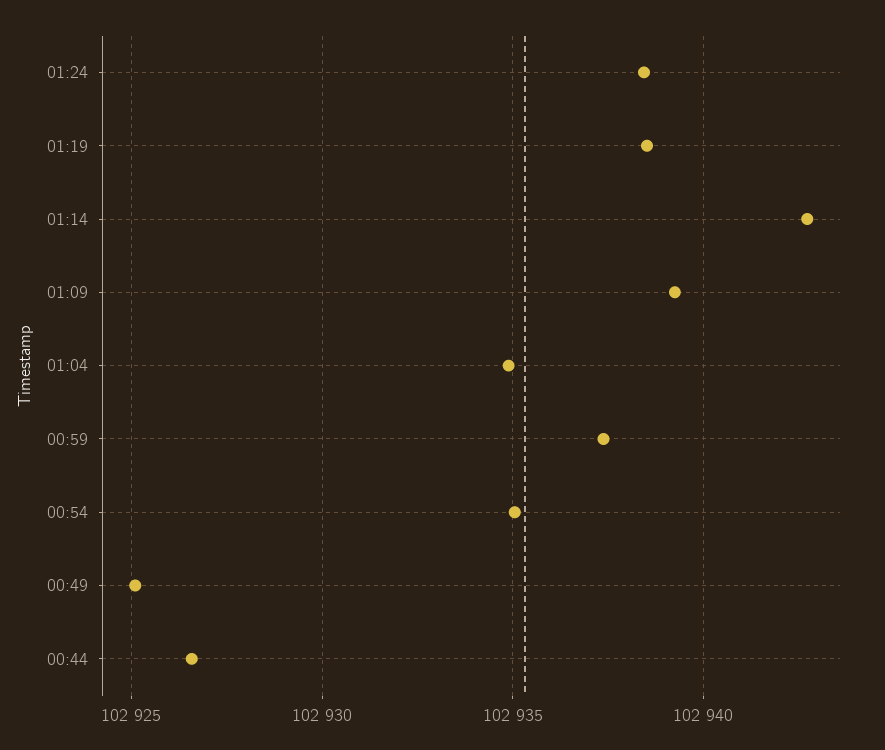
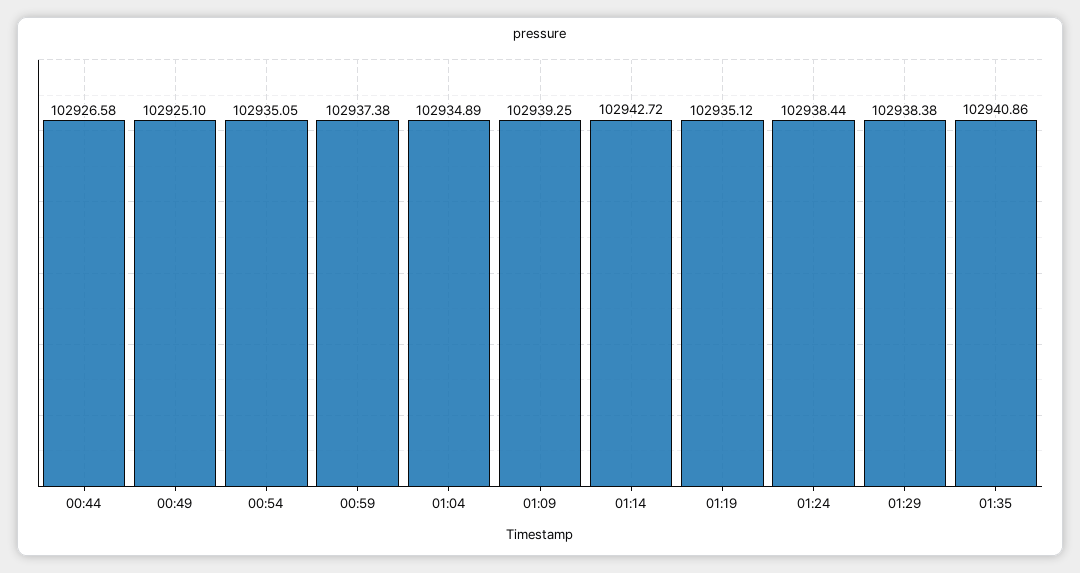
01:19: 102938.5 -> 102935.12
01:29: none -> 102938.38
01:35: none -> 102940.86

